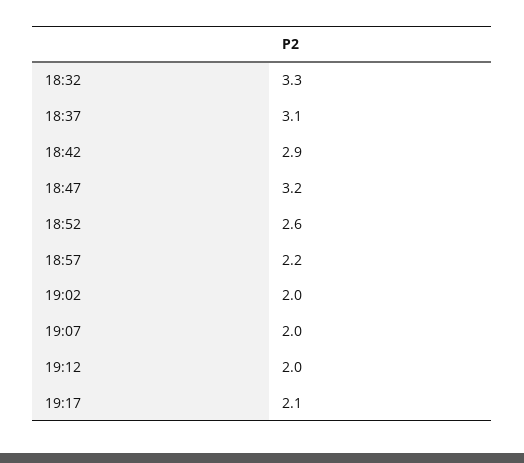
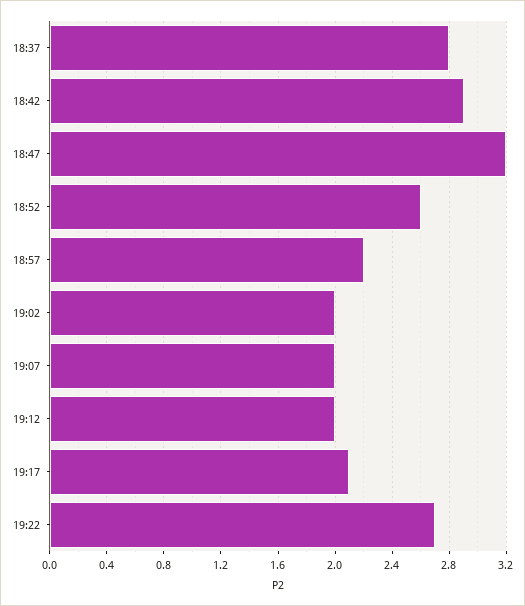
18:32: 3.3 -> none
18:37: 3.1 -> 2.8
19:22: none -> 2.7

